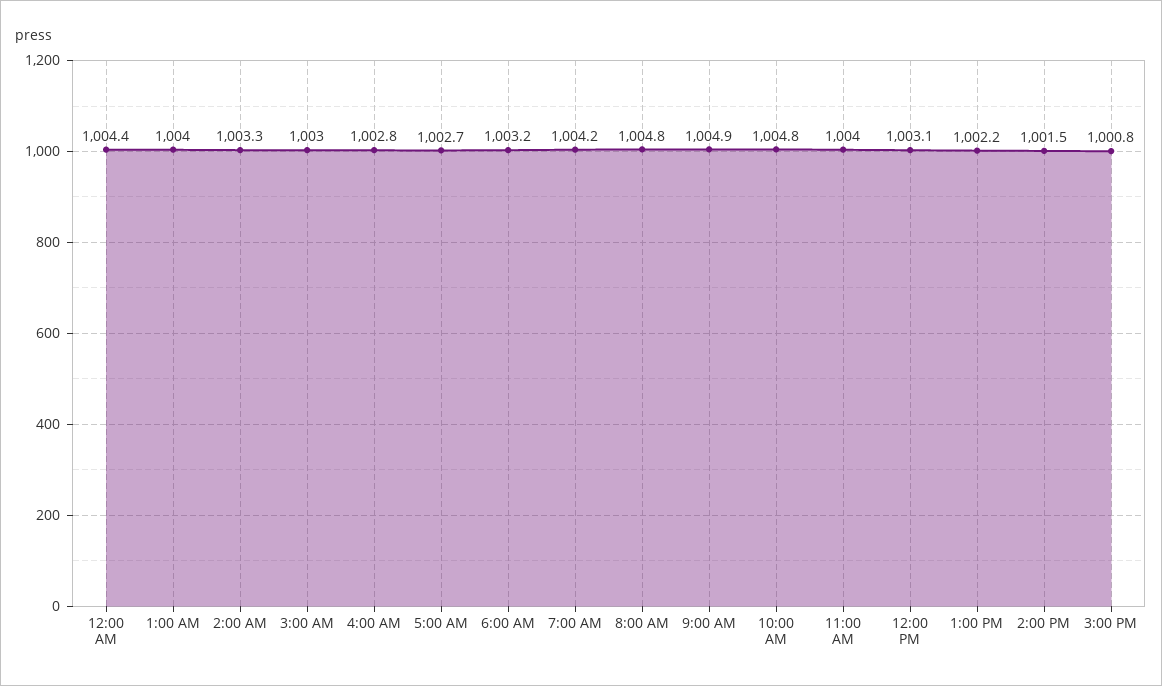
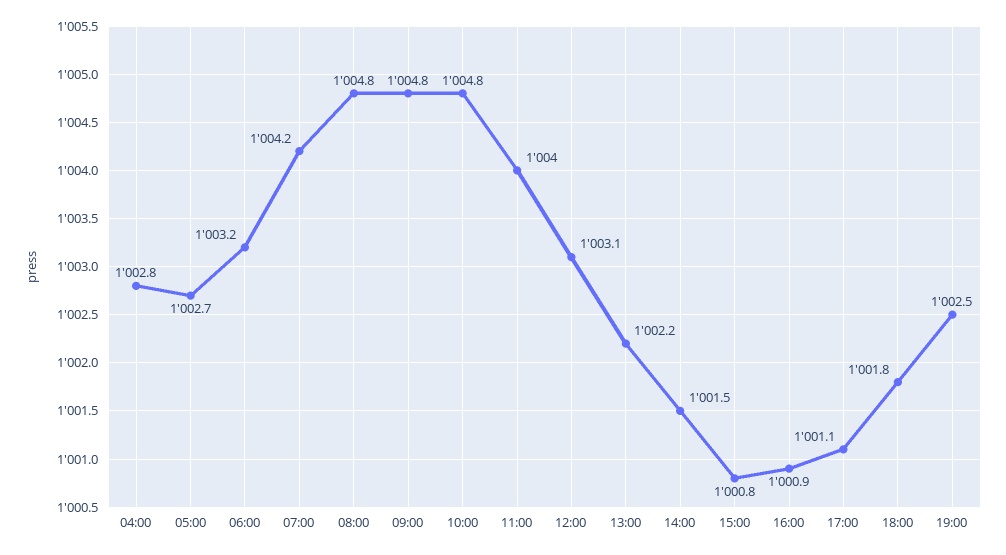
12:00 AM: 1004.4 -> none
1:00 AM: 1004 -> none
2:00 AM: 1003.3 -> none
3:00 AM: 1003 -> none
9:00 AM: 1004.9 -> 1004.8
16:00: none -> 1000.9
17:00: none -> 1001.1
18:00: none -> 1001.8
19:00: none -> 1002.5

